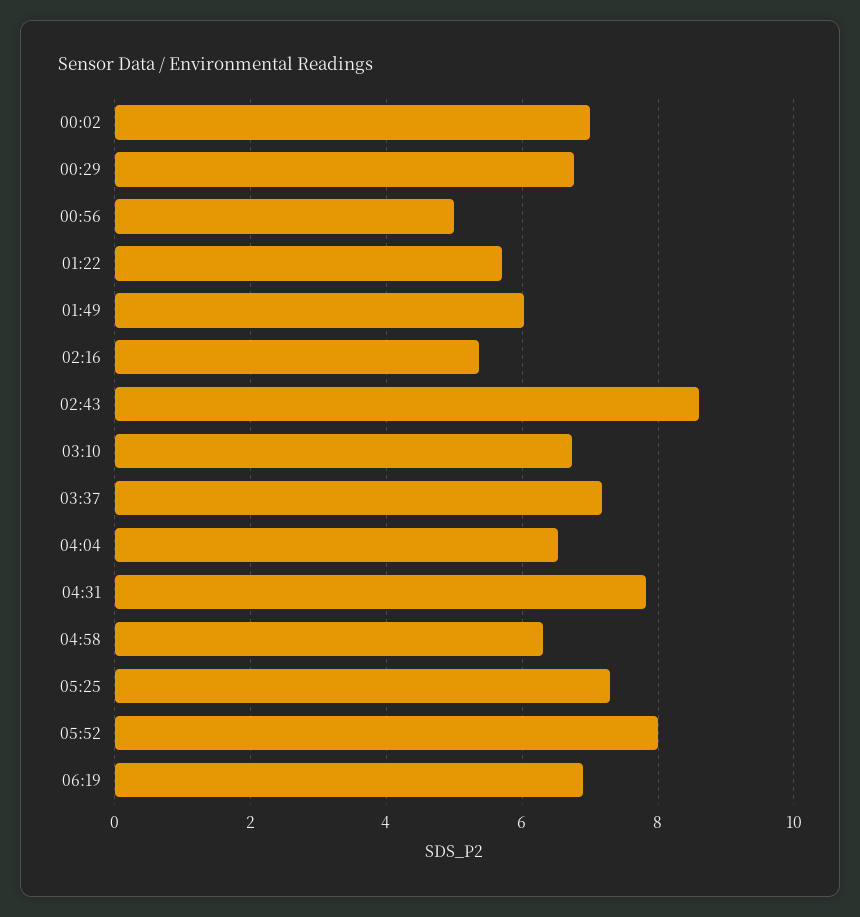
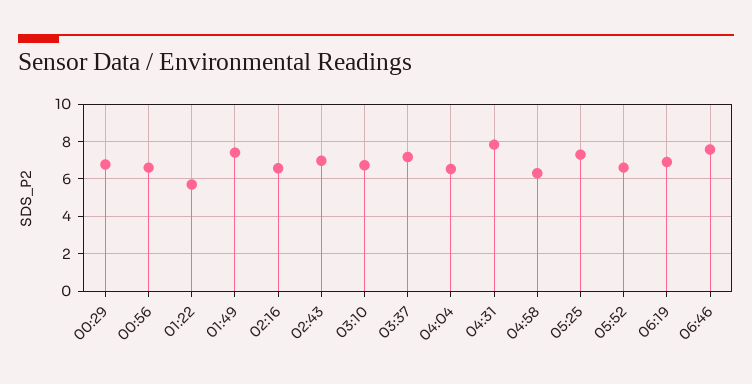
00:02: 7 -> none
00:56: 5 -> 6.5
01:49: 6 -> 7.5
02:16: 5.4 -> 6.5
02:43: 8.6 -> 7
05:52: 8 -> 6.5
06:46: none -> 7.5

